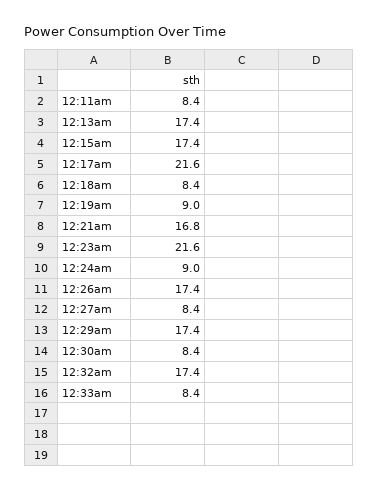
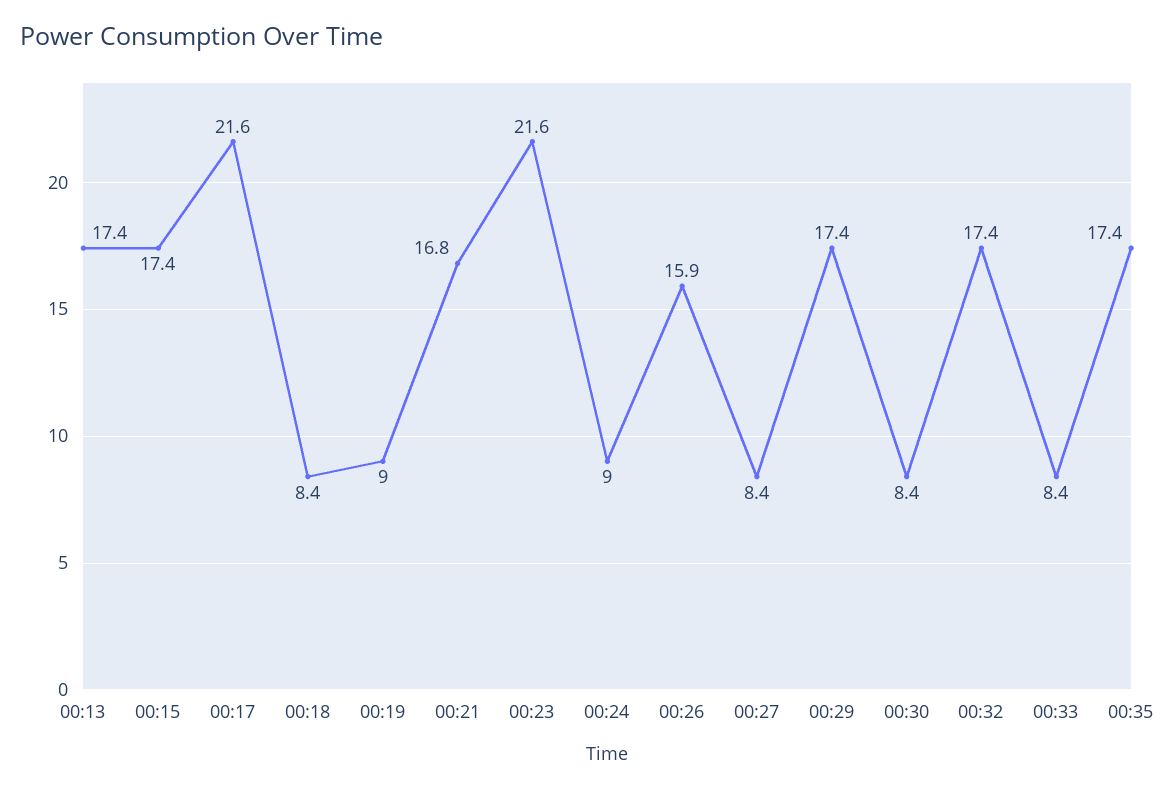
12:11am: 8.4 -> none
12:26am: 17.4 -> 15.9
00:35: none -> 17.4

